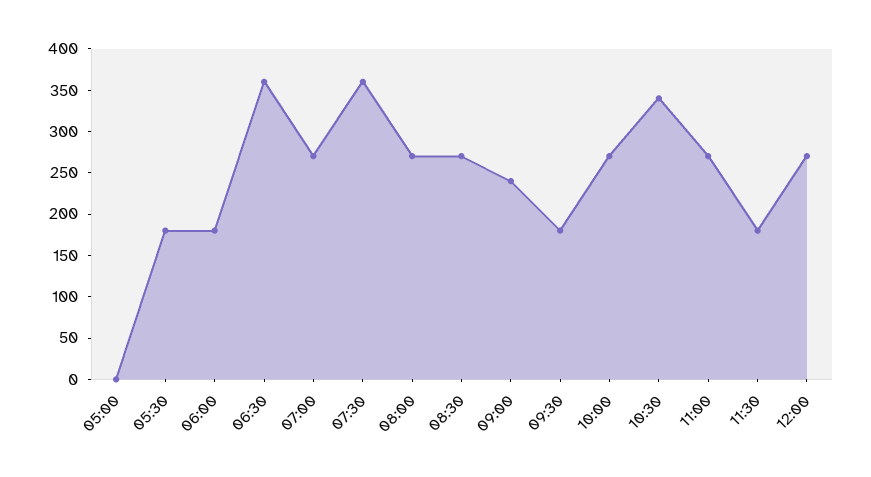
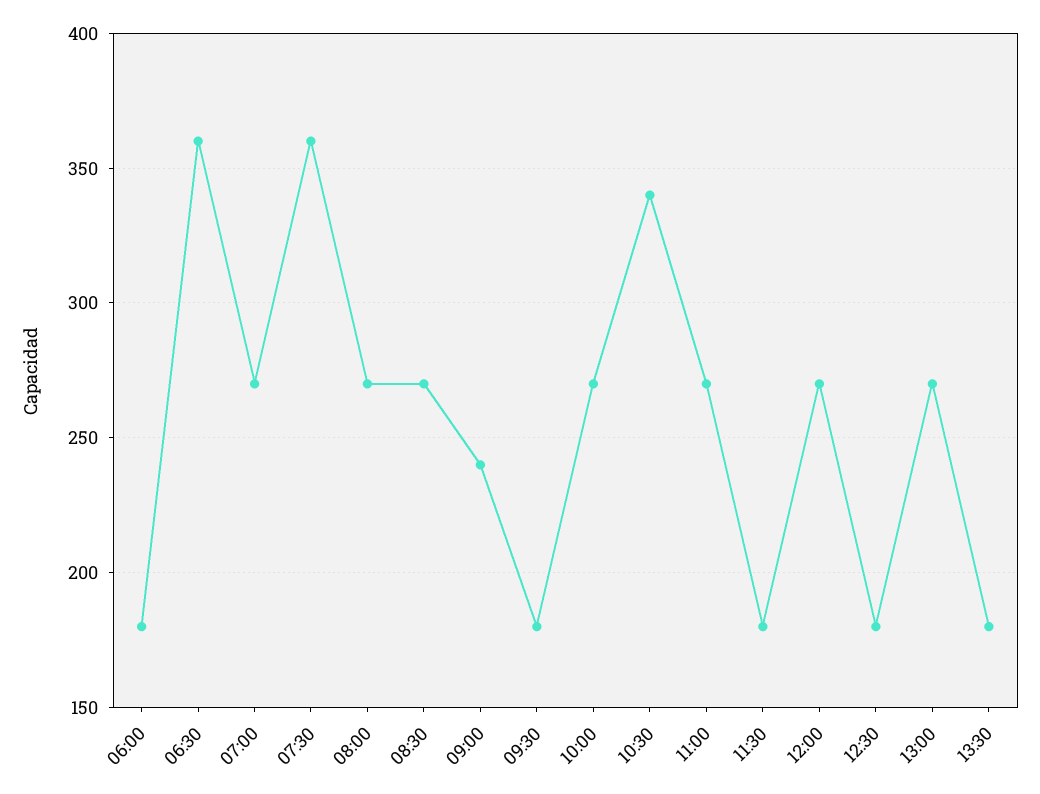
05:00: 0 -> none
05:30: 180 -> none
12:30: none -> 180
13:00: none -> 270
13:30: none -> 180

